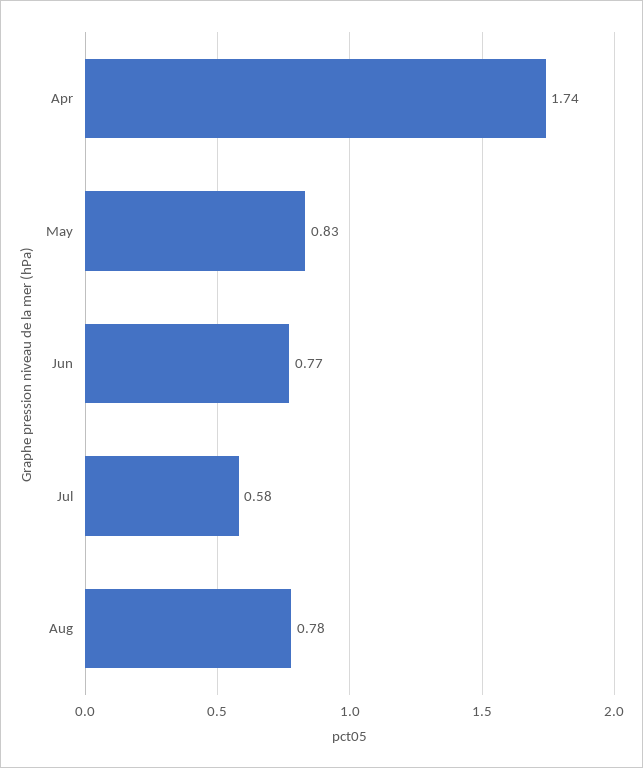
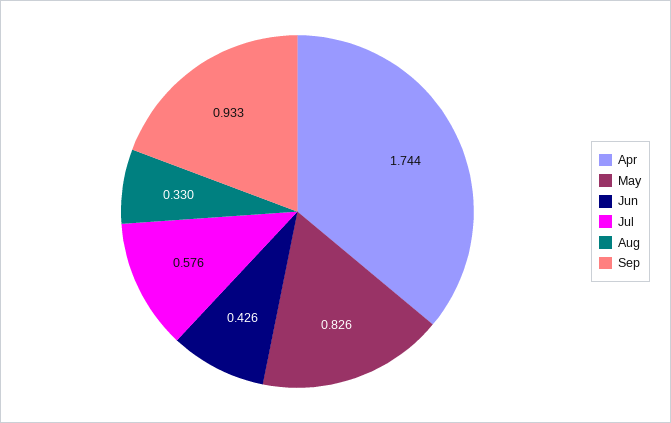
Jun: 0.77 -> 0.426
Aug: 0.78 -> 0.33
Sep: none -> 0.933

